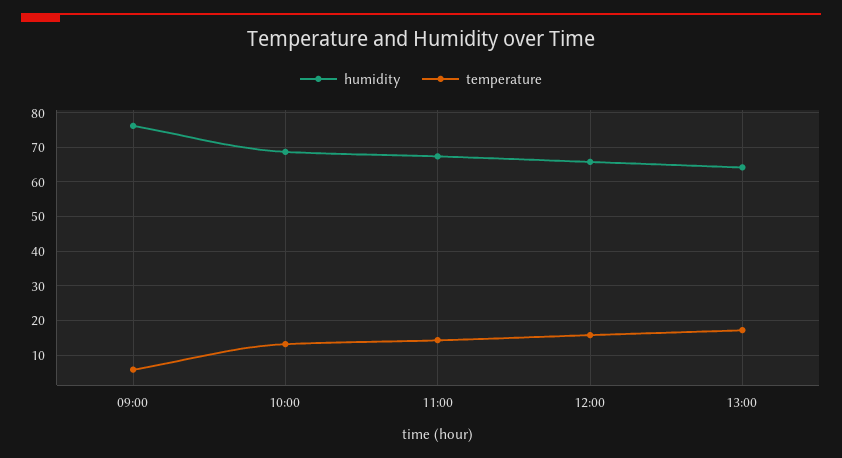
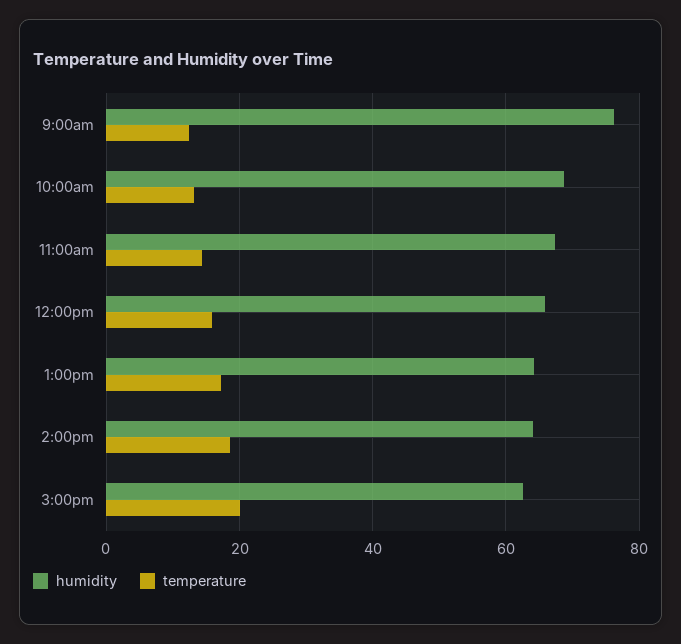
temperature, 09:00: 6 -> 12
humidity, 2:00pm: none -> 64
temperature, 2:00pm: none -> 18
humidity, 3:00pm: none -> 62
temperature, 3:00pm: none -> 20

